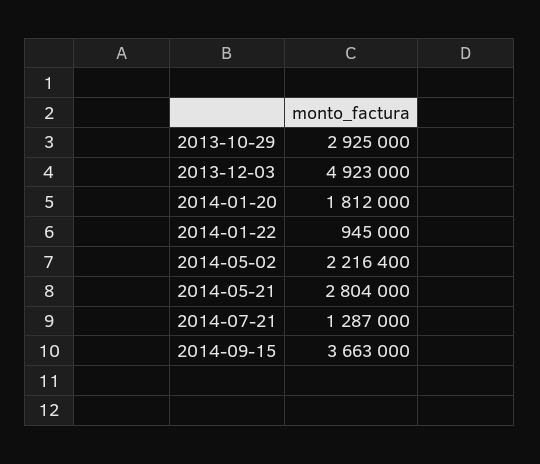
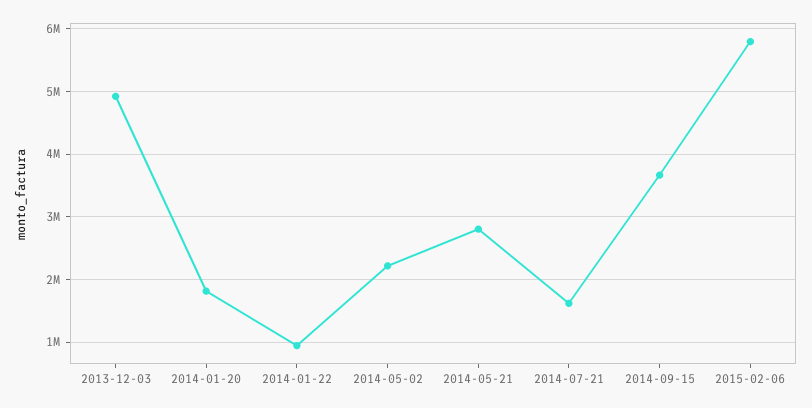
2013-10-29: 2925000 -> none
2014-07-21: 1287000 -> 1600000
2015-02-06: none -> 5800000

